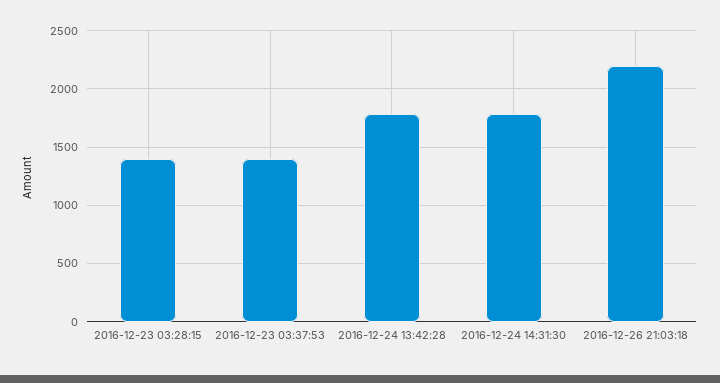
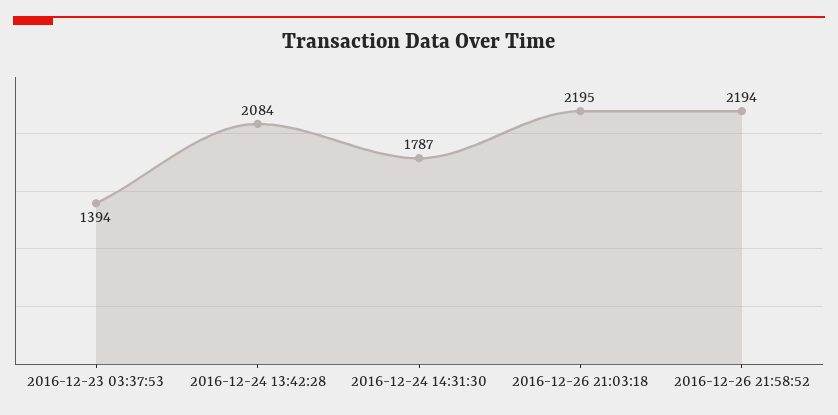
2016-12-23 03:28:15: 1400 -> none
2016-12-24 13:42:28: 1800 -> 2084
2016-12-26 21:58:52: none -> 2194

